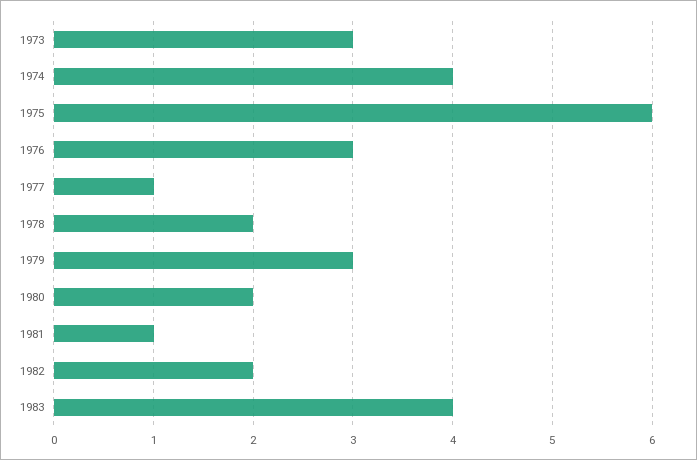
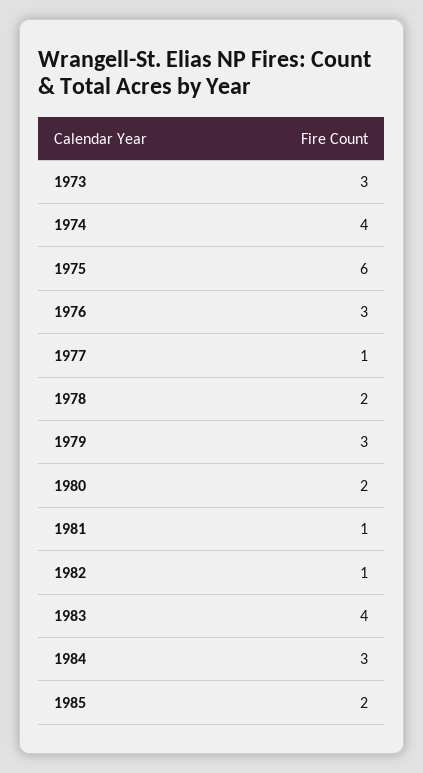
1982: 2 -> 1
1984: none -> 3
1985: none -> 2

